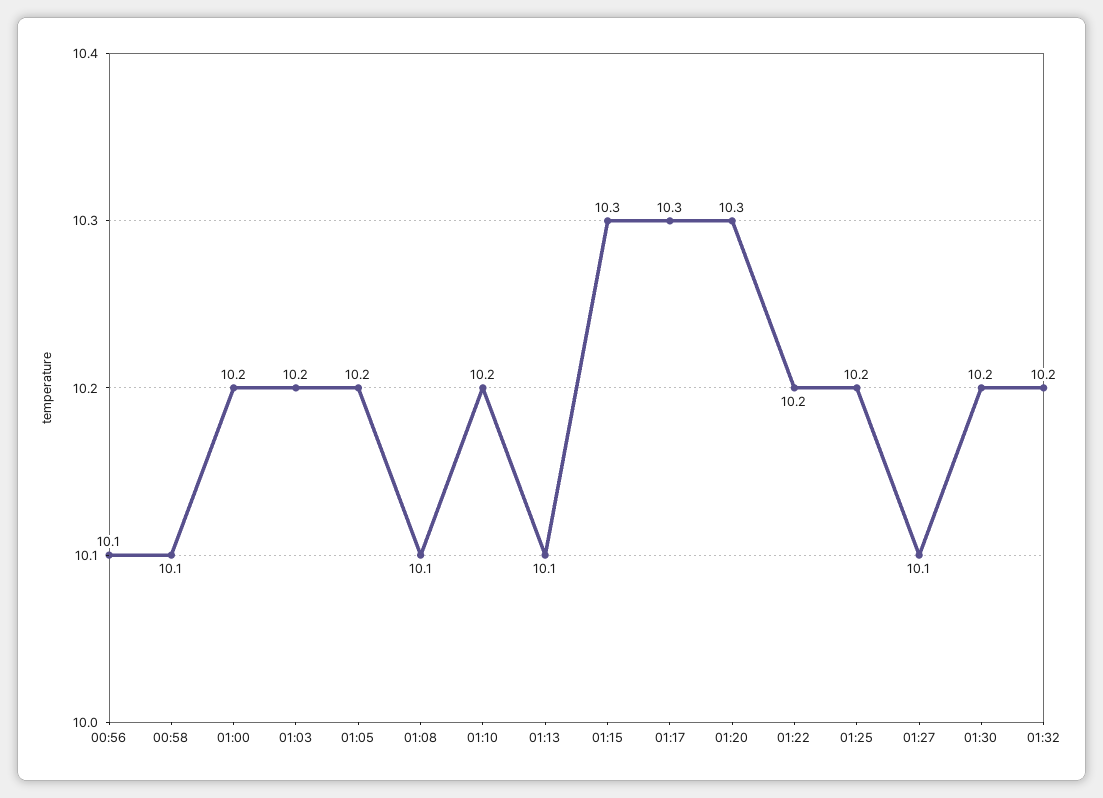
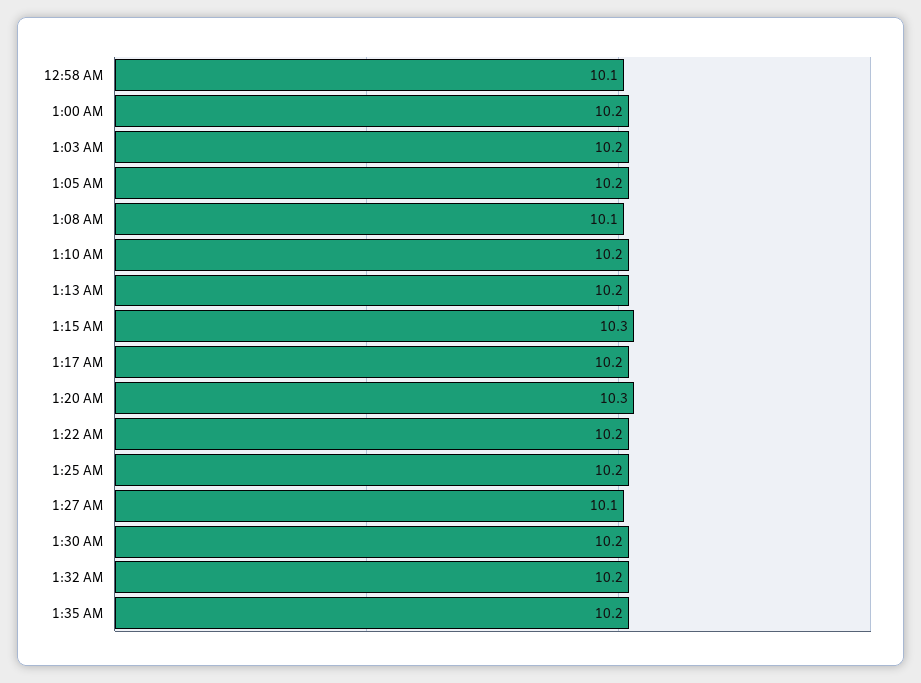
00:56: 10.1 -> none
01:13: 10.1 -> 10.2
01:17: 10.3 -> 10.2
1:35 AM: none -> 10.2

